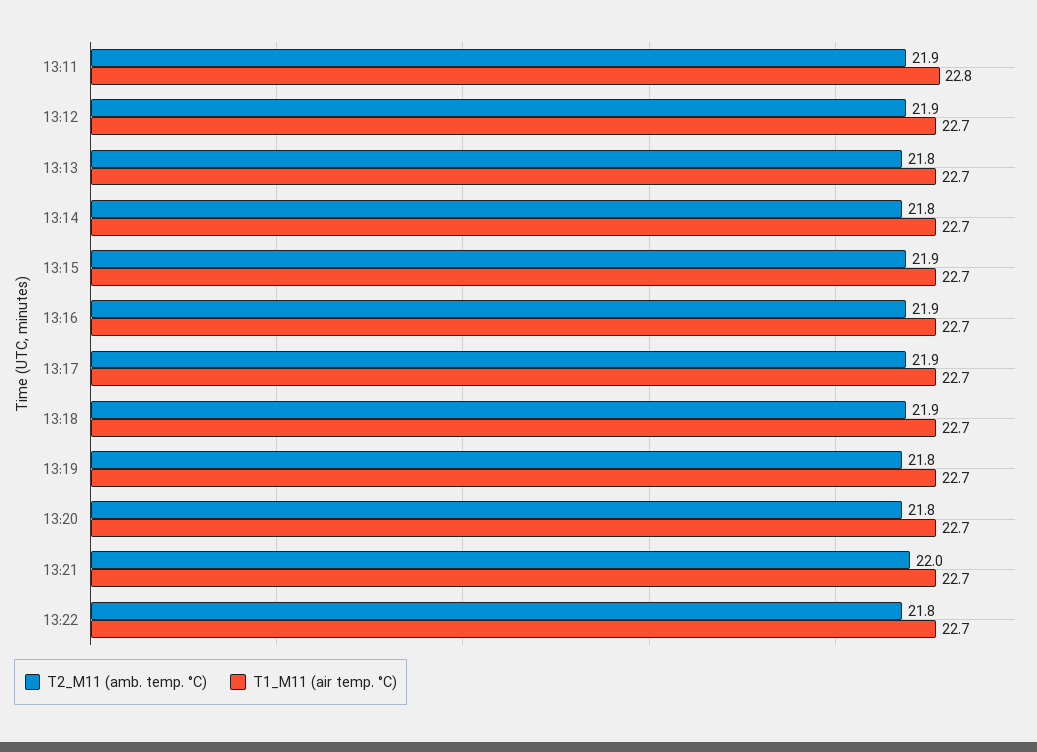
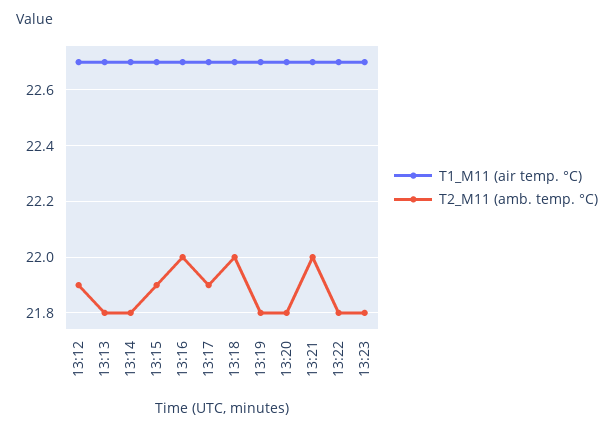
T2_M11 (amb. temp. °C), 13:11: 21.9 -> none
T1_M11 (air temp. °C), 13:11: 22.8 -> none
T2_M11 (amb. temp. °C), 13:16: 21.9 -> 22
T2_M11 (amb. temp. °C), 13:18: 21.9 -> 22
T1_M11 (air temp. °C), 13:23: none -> 22.7
T2_M11 (amb. temp. °C), 13:23: none -> 21.8

